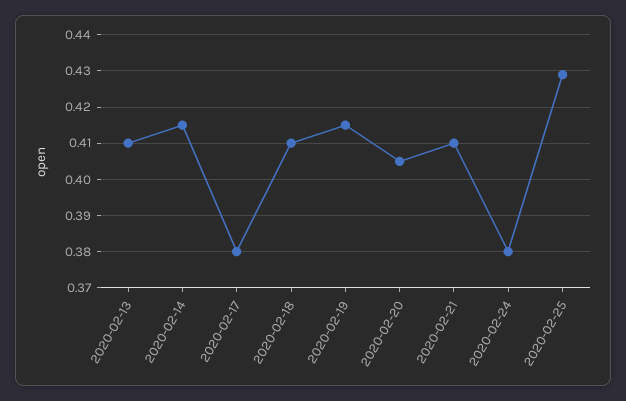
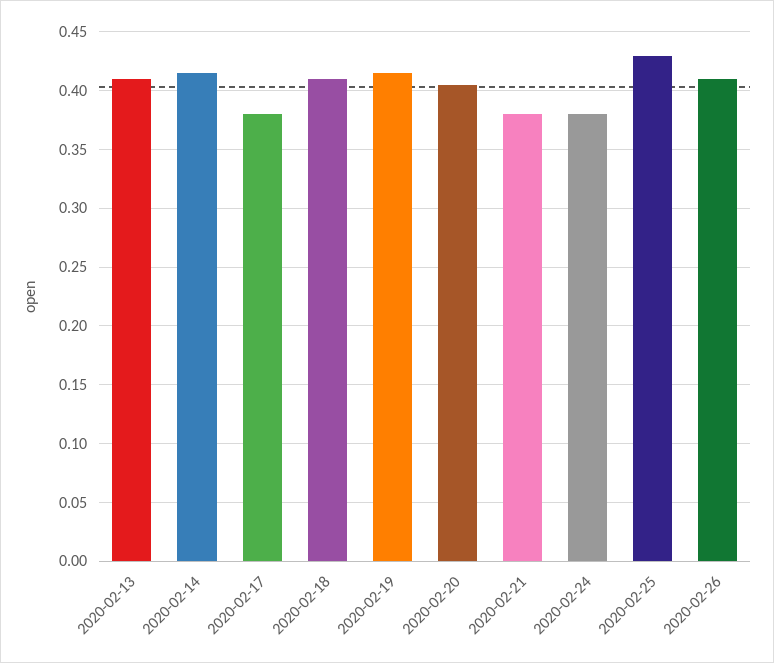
2020-02-21: 0.41 -> 0.38
2020-02-26: none -> 0.41

